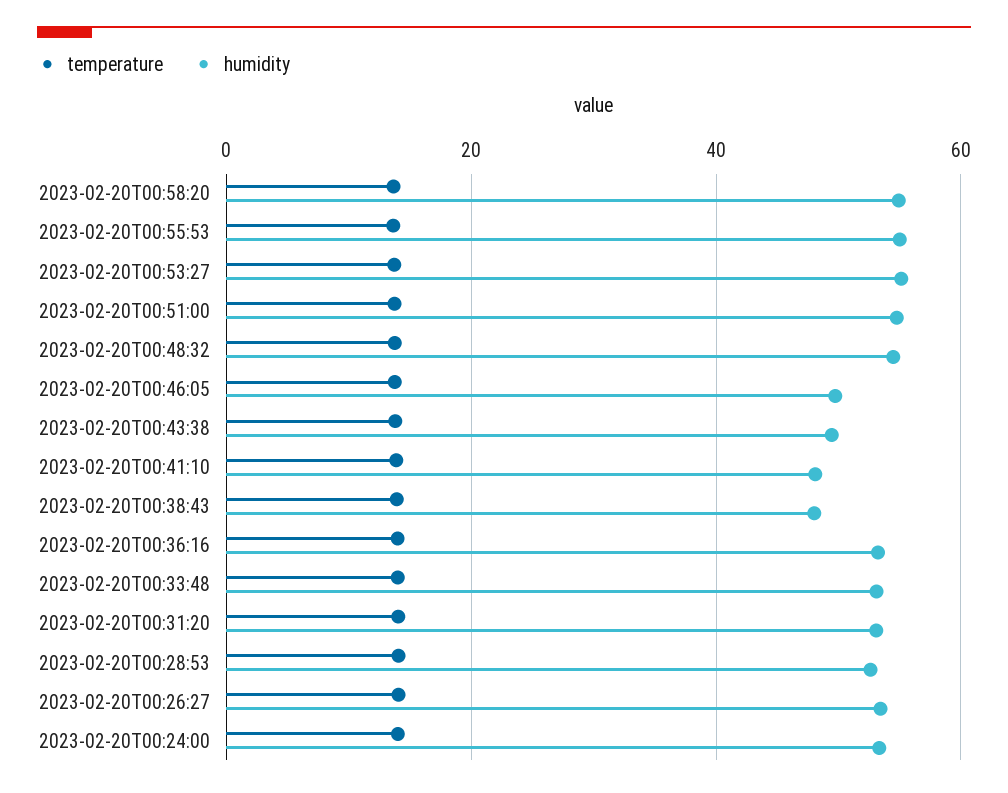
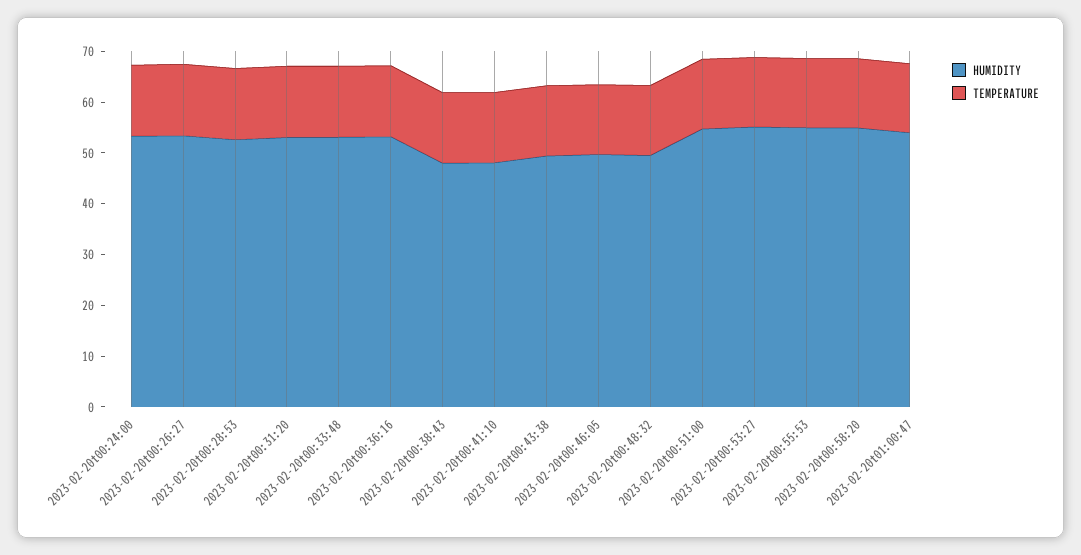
humidity, 2023-02-20T00:48:32: 54 -> 50
humidity, 2023-02-20t01:00:47: none -> 54
temperature, 2023-02-20t01:00:47: none -> 14

